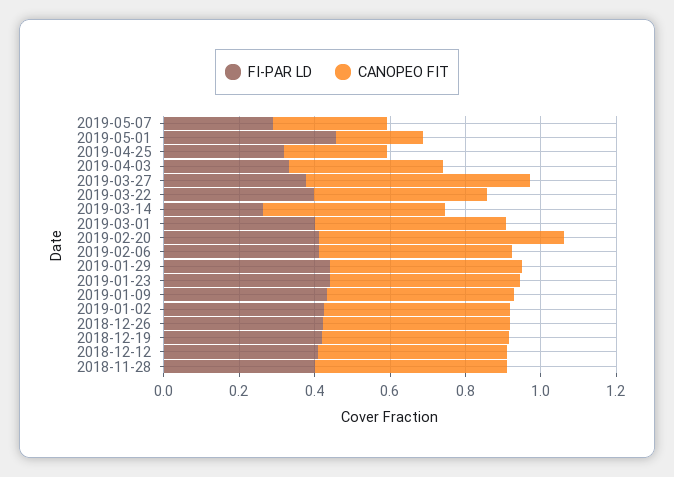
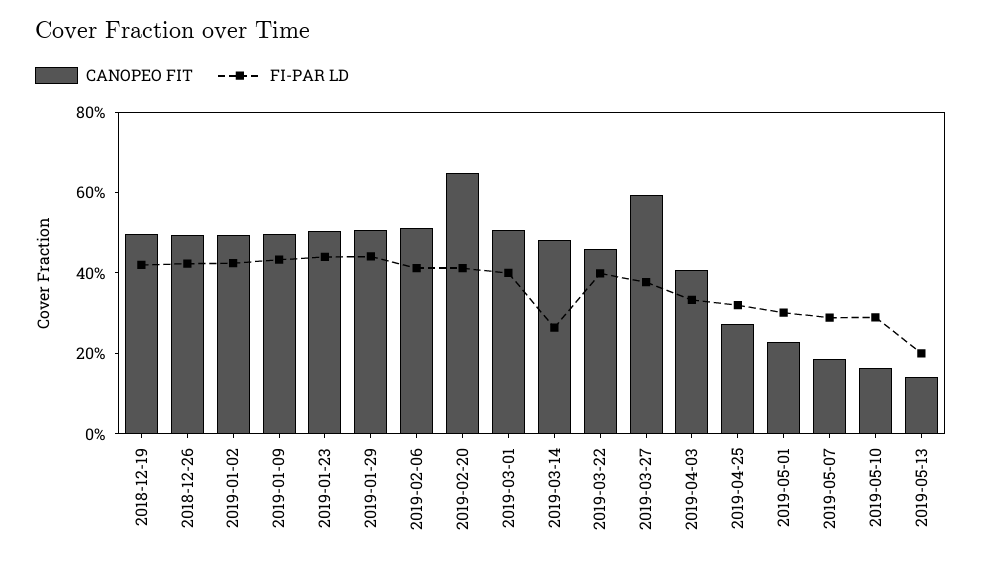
CANOPEO FIT, 2019-05-07: 0.3 -> 0.2
FI-PAR LD, 2019-05-01: 0.45 -> 0.3
FI-PAR LD, 2018-12-12: 0.4 -> none
CANOPEO FIT, 2018-12-12: 0.5 -> none
FI-PAR LD, 2018-11-28: 0.4 -> none
CANOPEO FIT, 2018-11-28: 0.5 -> none
CANOPEO FIT, 2019-05-10: none -> 0.15
FI-PAR LD, 2019-05-10: none -> 0.3
CANOPEO FIT, 2019-05-13: none -> 0.15
FI-PAR LD, 2019-05-13: none -> 0.2

